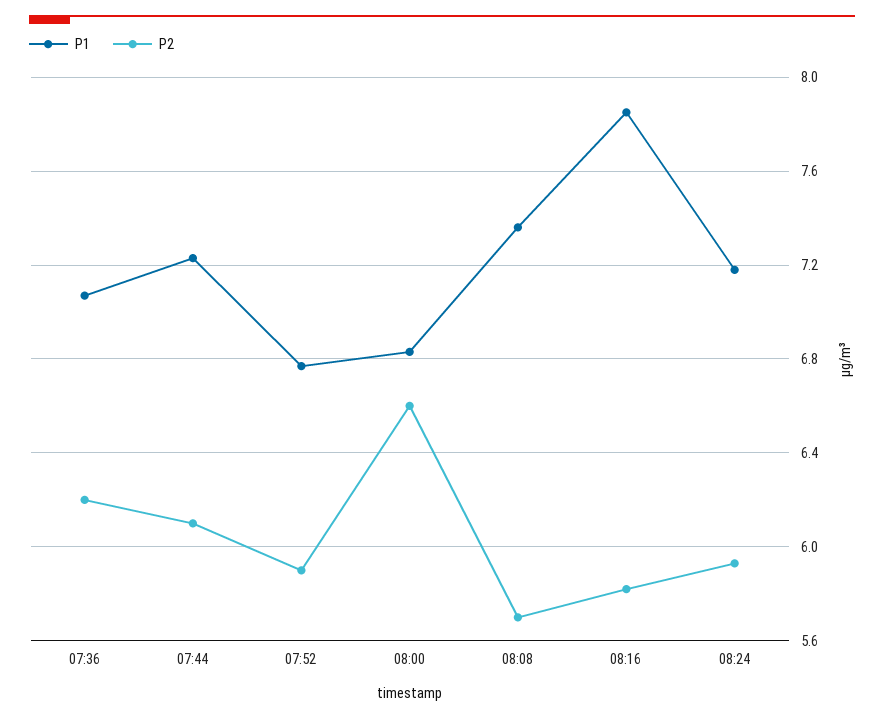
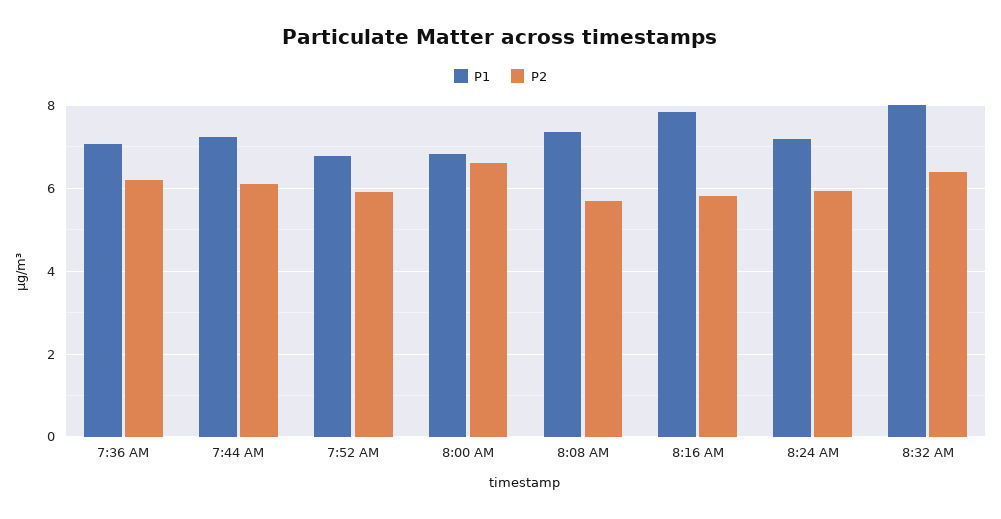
P1, 8:32 AM: none -> 8
P2, 8:32 AM: none -> 6.4

